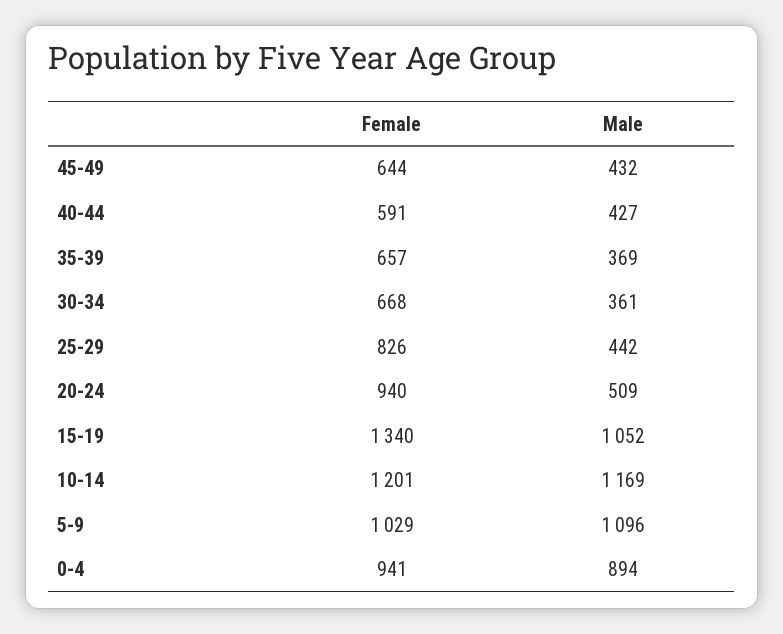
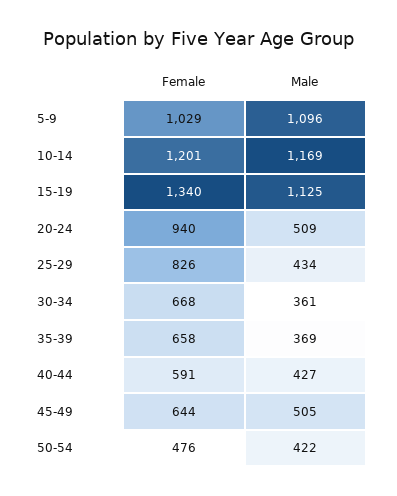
Male, 45-49: 432 -> 505
Female, 35-39: 657 -> 658
Male, 25-29: 442 -> 434
Male, 15-19: 1052 -> 1125
Female, 0-4: 941 -> none
Male, 0-4: 894 -> none
Female, 50-54: none -> 476
Male, 50-54: none -> 422

